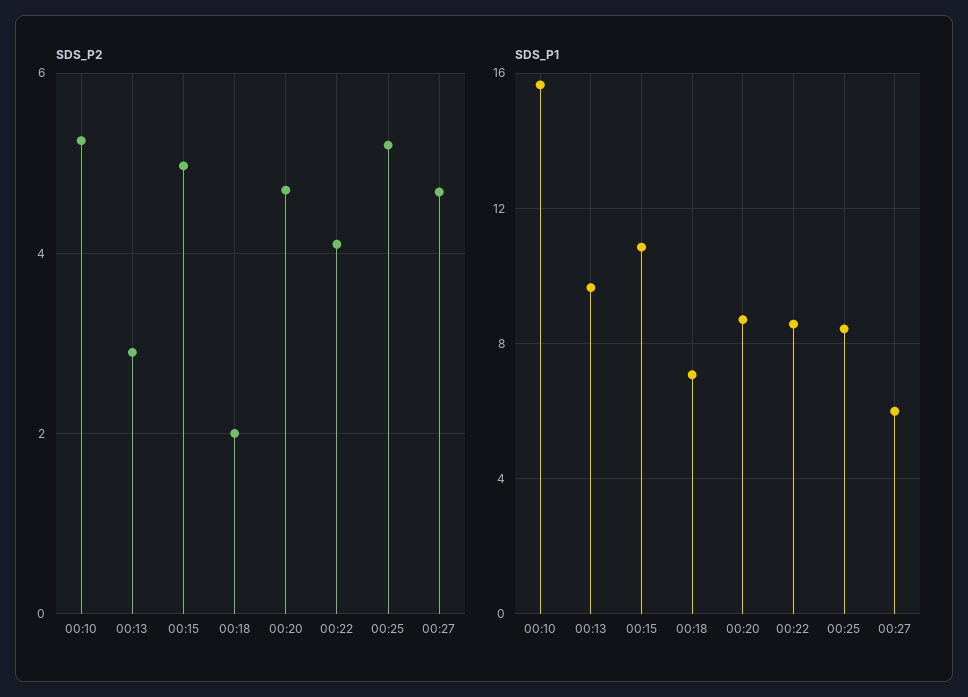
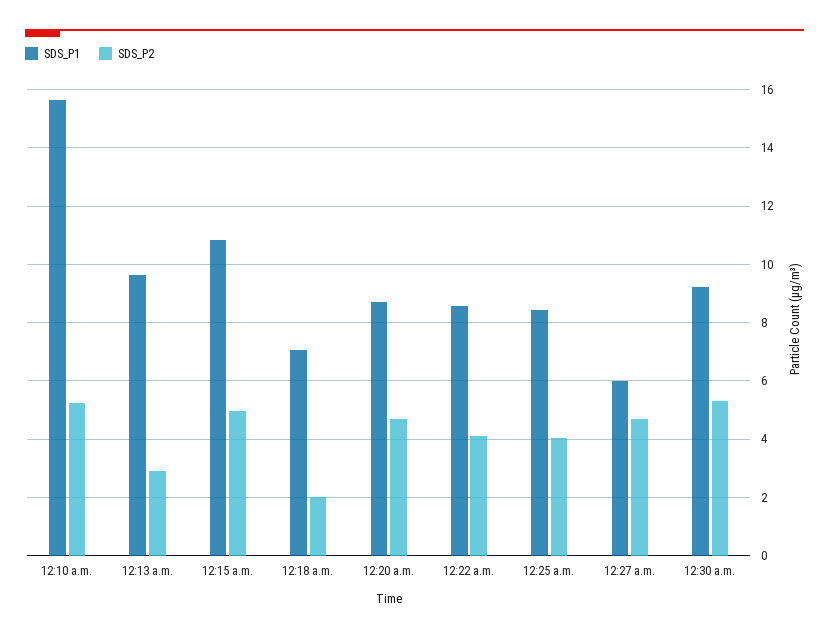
SDS_P2, 00:25: 5.2 -> 4
SDS_P1, 12:30 a.m.: none -> 9.25
SDS_P2, 12:30 a.m.: none -> 5.25

